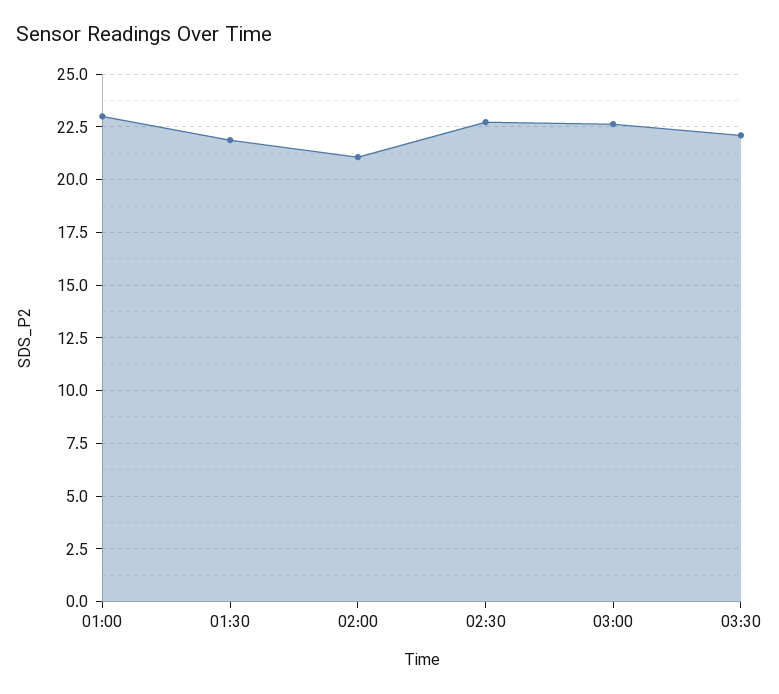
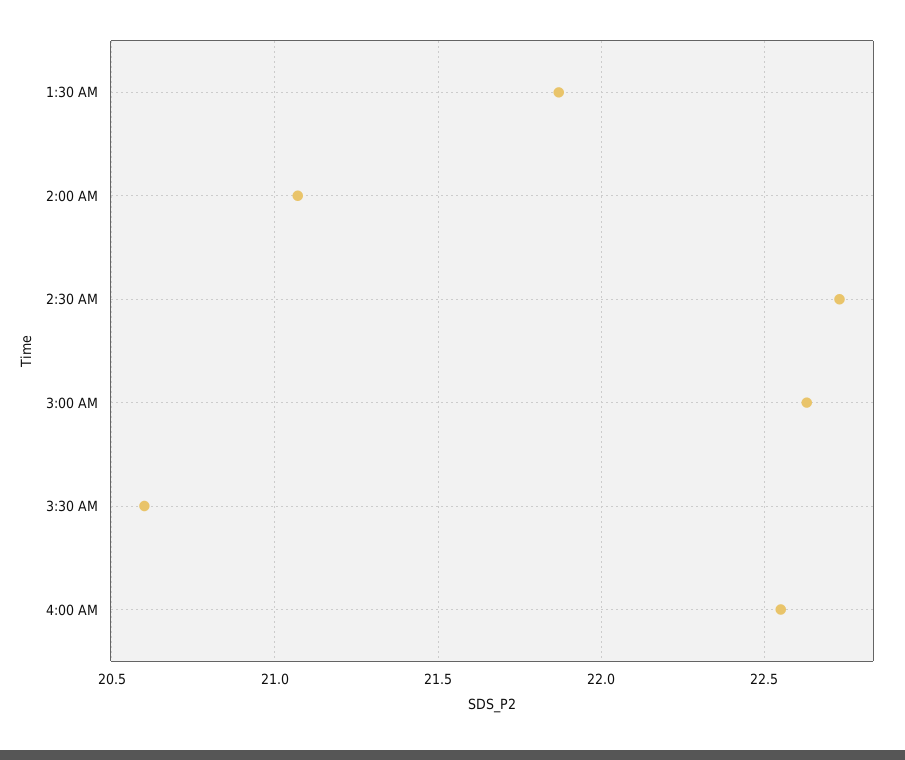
01:00: 23 -> none
03:30: 22 -> 20.6
4:00 AM: none -> 22.55

